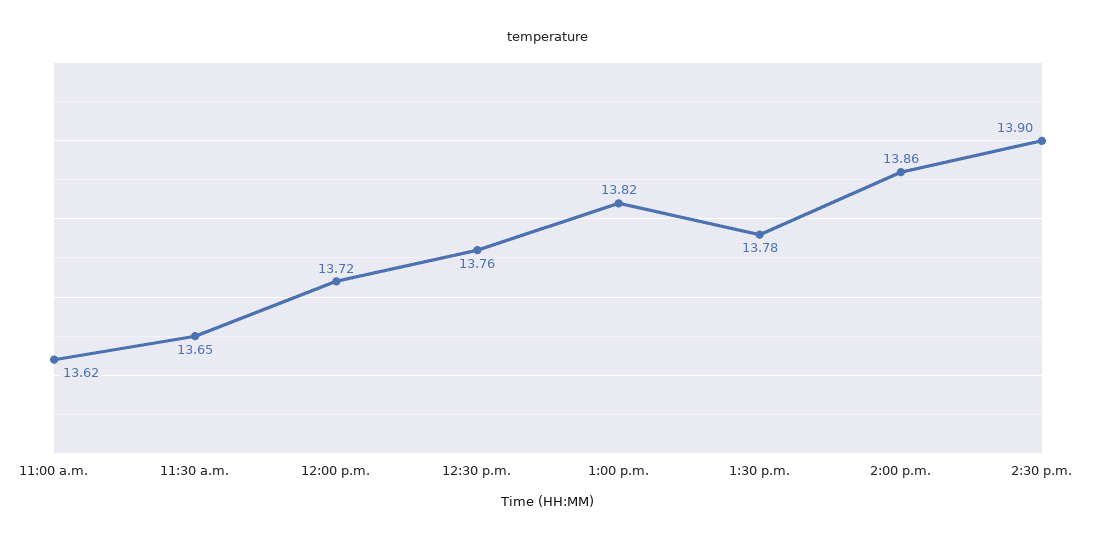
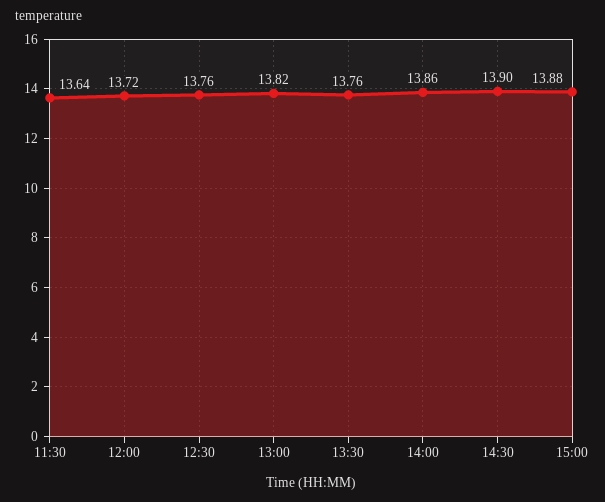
11:00 a.m.: 13.62 -> none
11:30 a.m.: 13.65 -> 13.64
1:30 p.m.: 13.78 -> 13.76
15:00: none -> 13.88

